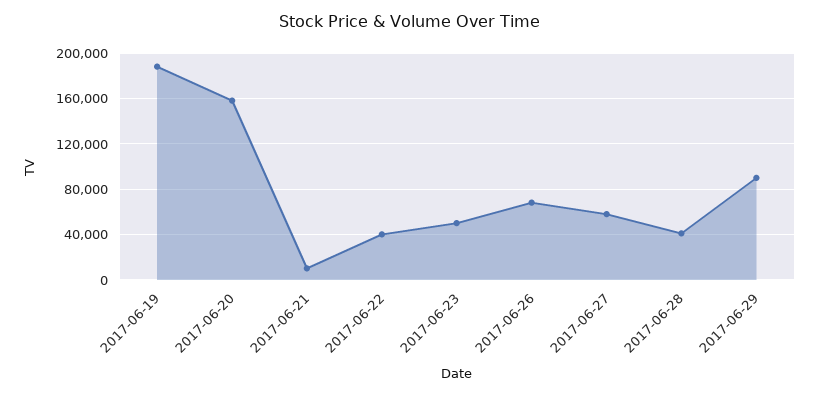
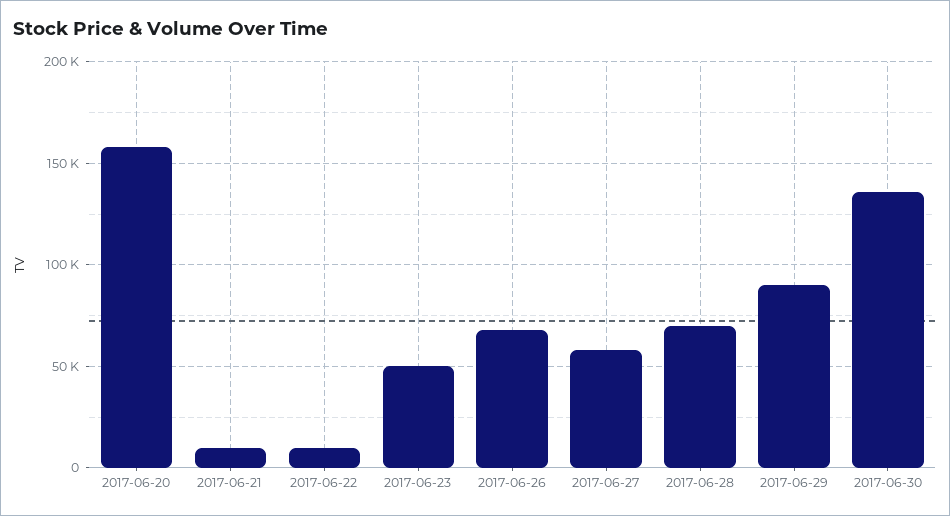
2017-06-19: 190000 -> none
2017-06-22: 40000 -> 10000
2017-06-28: 40000 -> 70000
2017-06-30: none -> 135000

